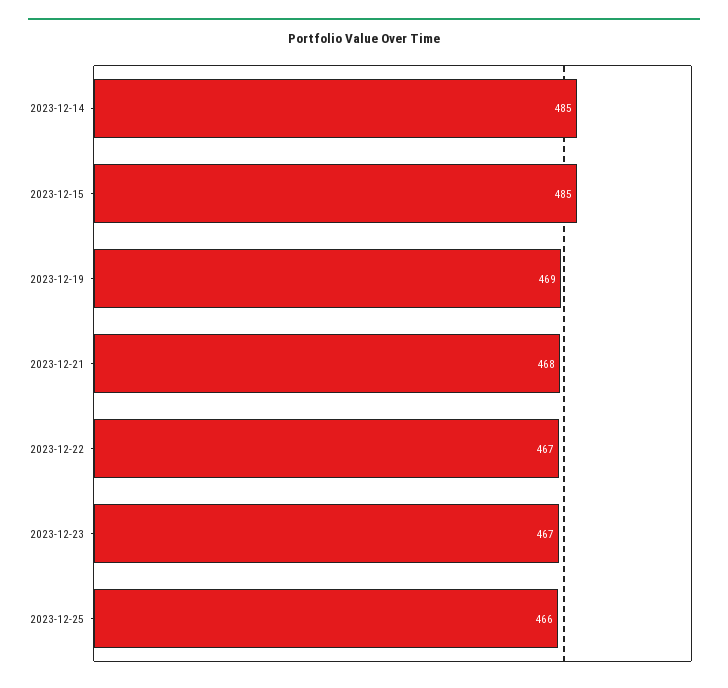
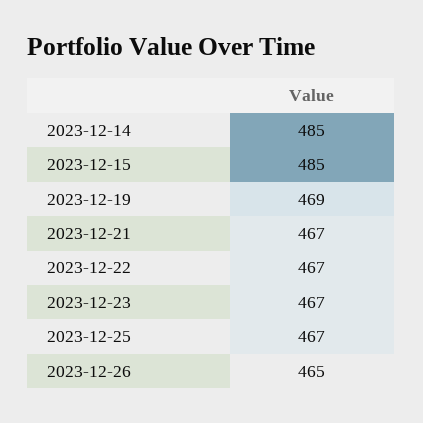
2023-12-21: 468 -> 467
2023-12-25: 466 -> 467
2023-12-26: none -> 465

